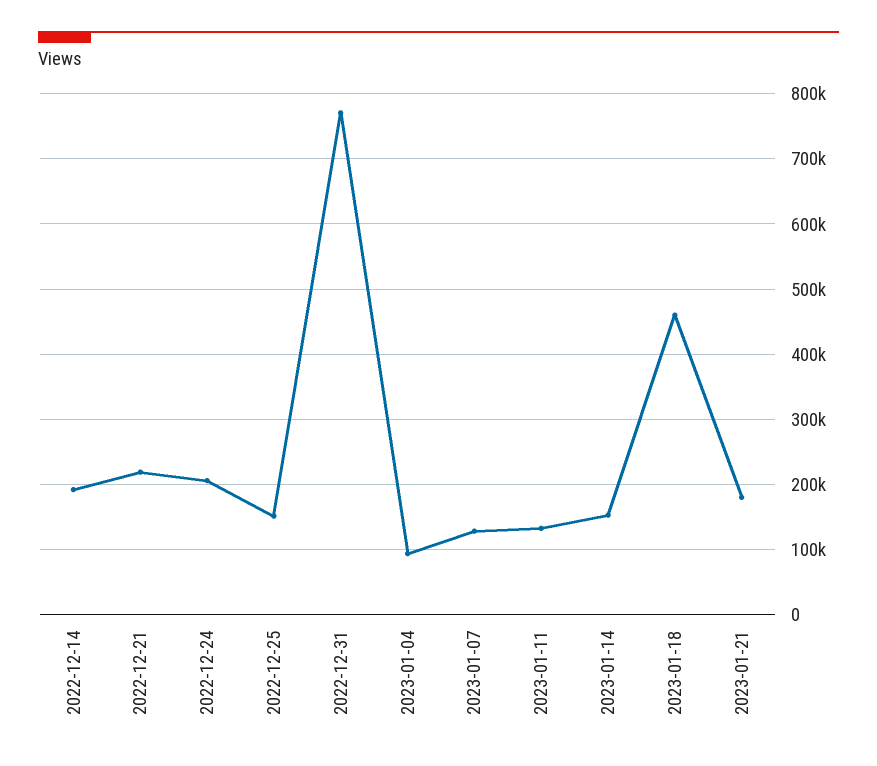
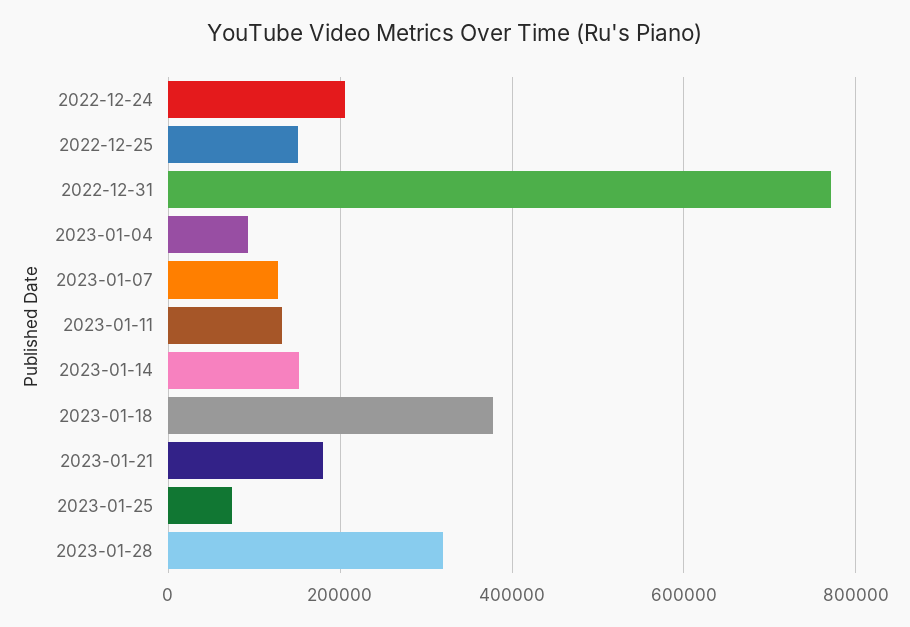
2022-12-14: 190000 -> none
2022-12-21: 220000 -> none
2023-01-18: 460000 -> 380000
2023-01-25: none -> 80000
2023-01-28: none -> 320000

